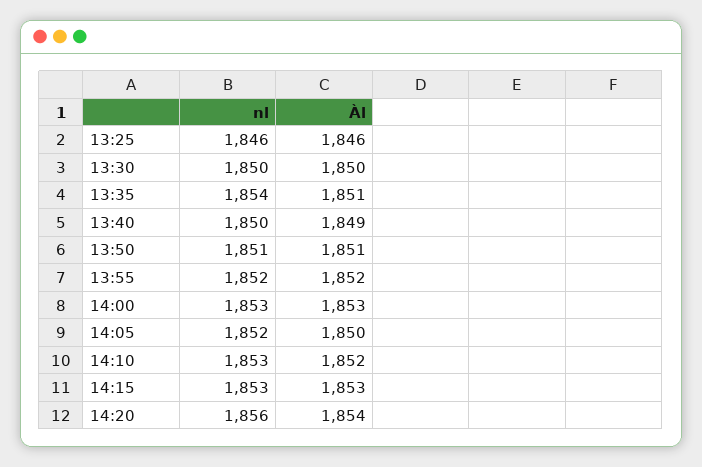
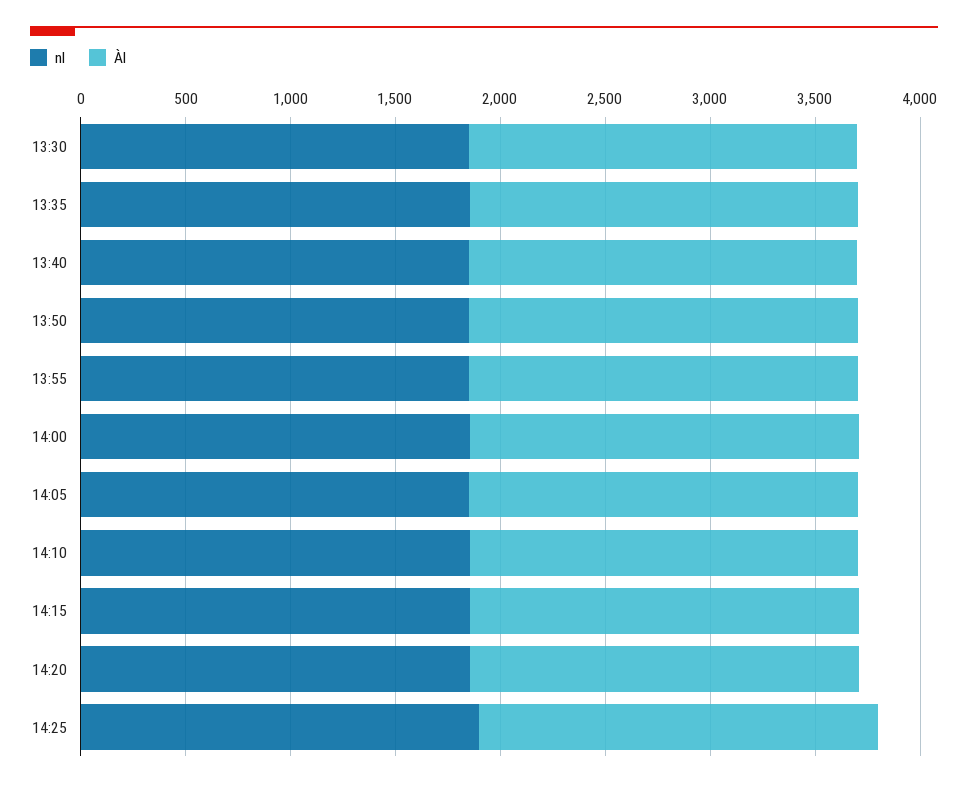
nl, 13:25: 1846 -> none
Àl, 13:25: 1846 -> none
nl, 14:25: none -> 1900
Àl, 14:25: none -> 1900

